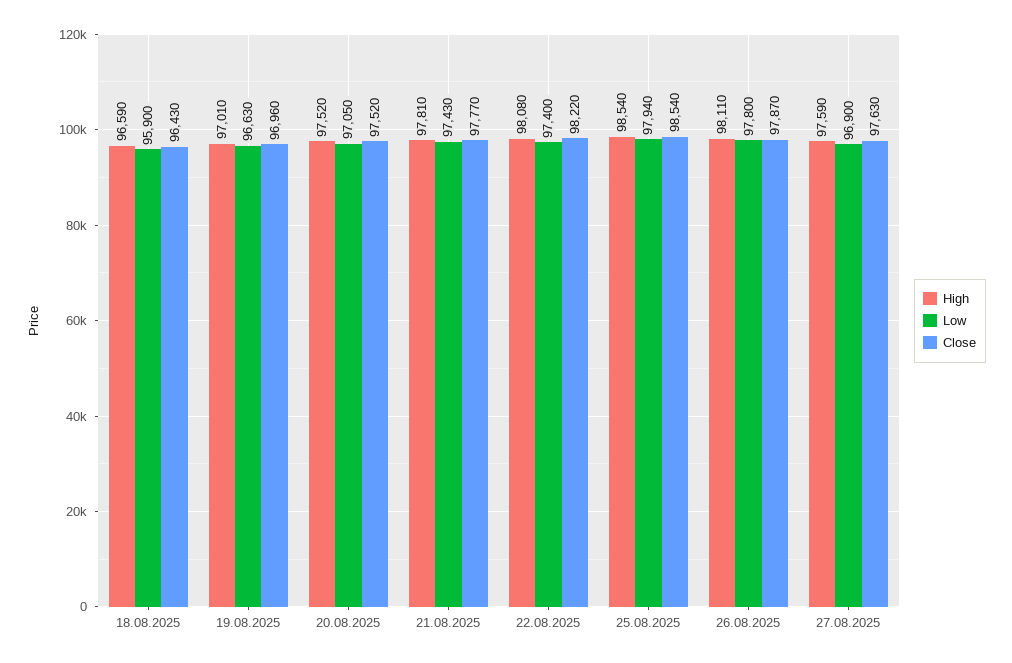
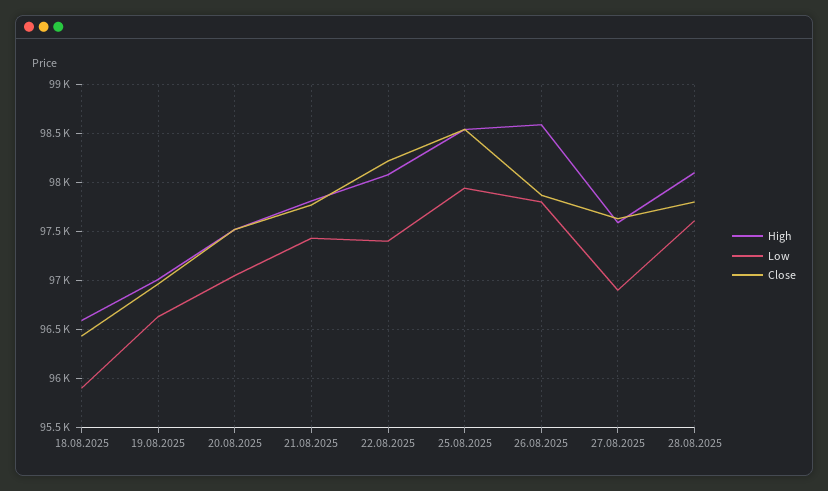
High, 26.08.2025: 98110 -> 98600
High, 28.08.2025: none -> 98100
Low, 28.08.2025: none -> 97600
Close, 28.08.2025: none -> 97800

